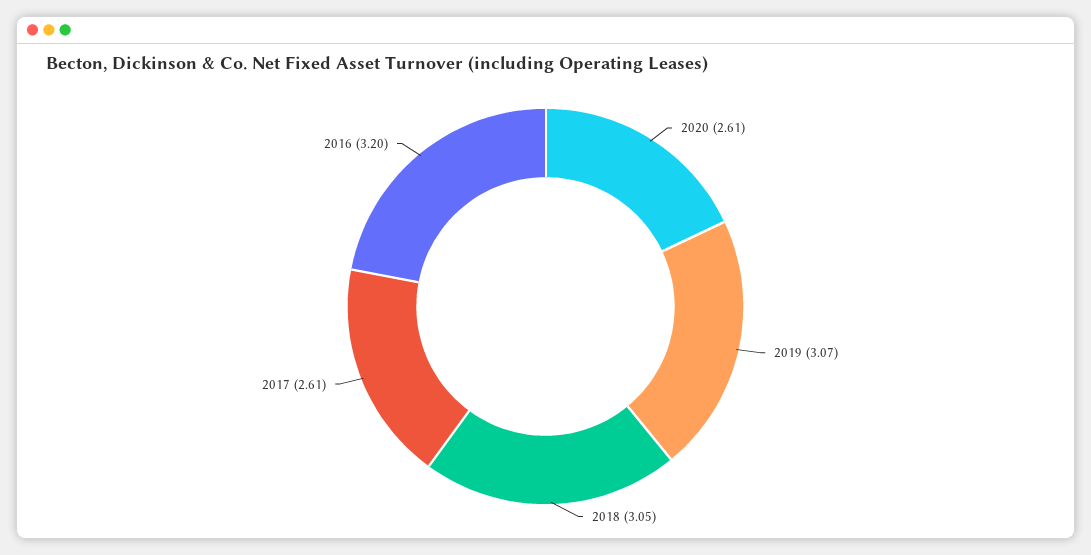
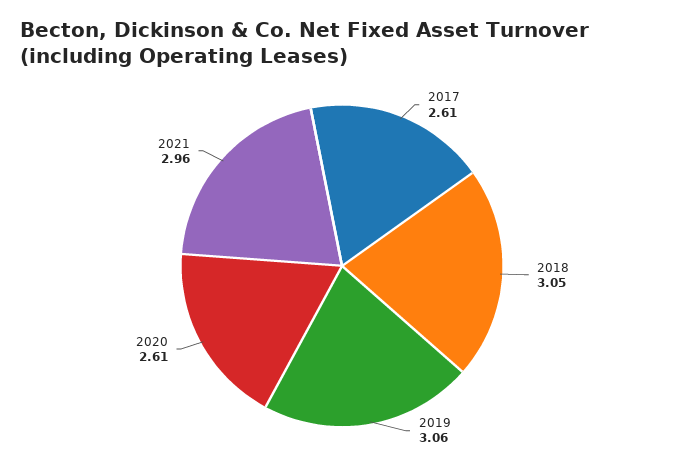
2019: 3.07 -> 3.06
2016: 3.2 -> none
2021: none -> 2.96

